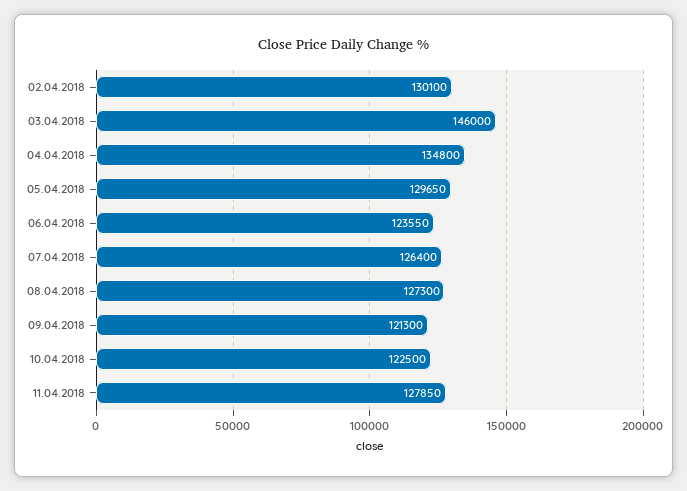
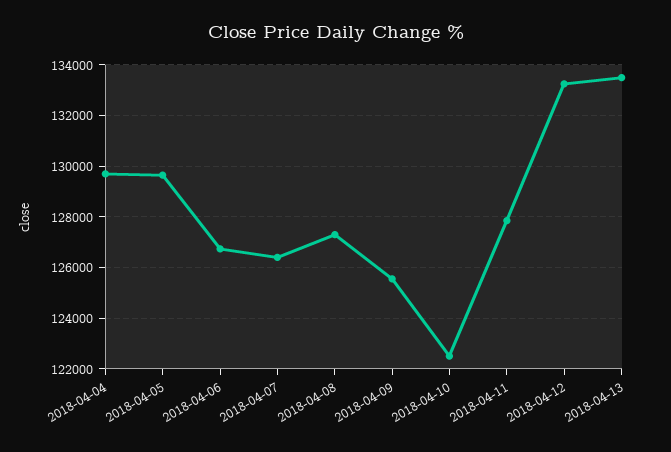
02.04.2018: 130100 -> none
03.04.2018: 146000 -> none
04.04.2018: 134800 -> 129750
06.04.2018: 123550 -> 126750
09.04.2018: 121300 -> 125500
2018-04-12: none -> 133250
2018-04-13: none -> 133500

